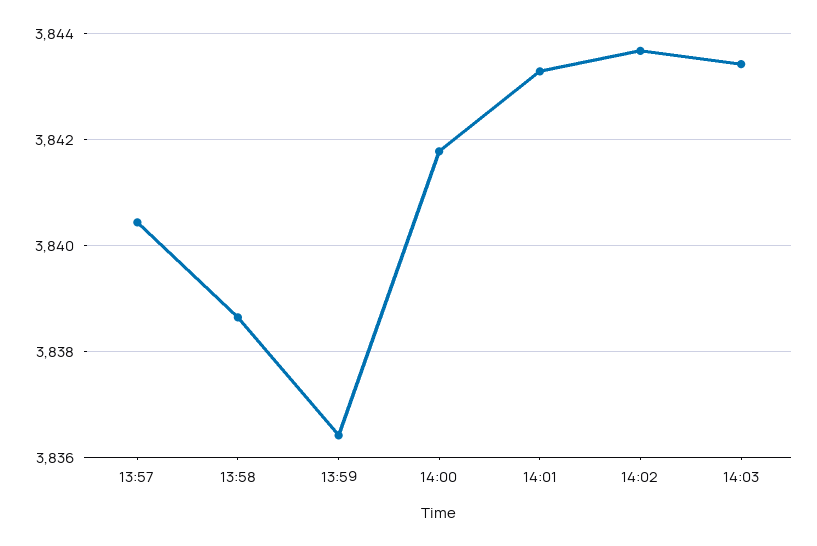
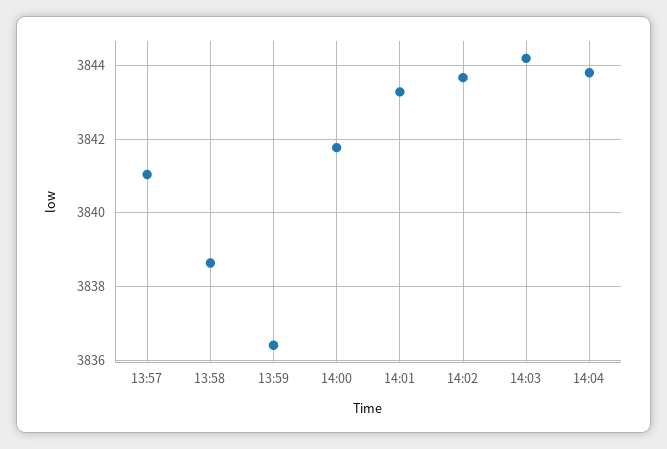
13:57: 3840.4 -> 3841
14:03: 3843.4 -> 3844.2
14:04: none -> 3843.8

